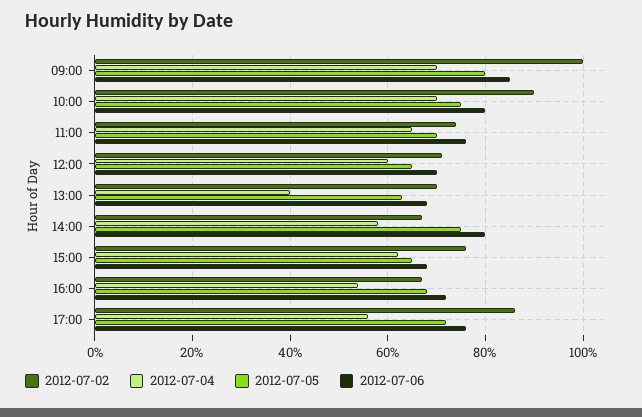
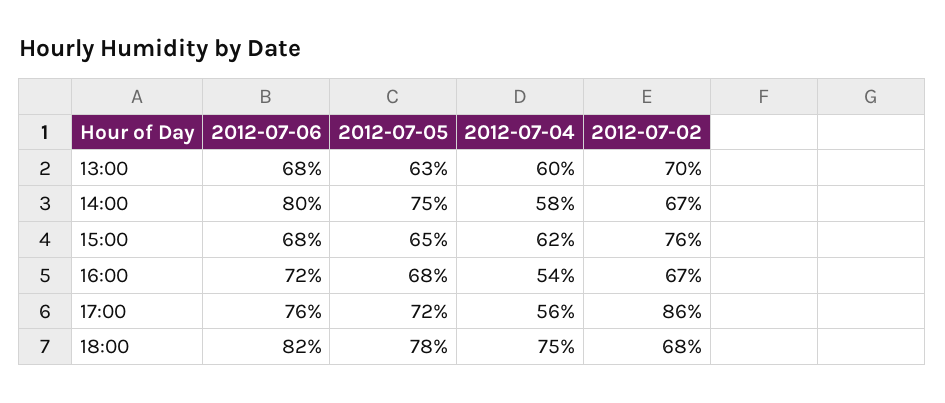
2012-07-02, 09:00: 100 -> none
2012-07-04, 09:00: 70 -> none
2012-07-05, 09:00: 80 -> none
2012-07-06, 09:00: 85 -> none
2012-07-02, 10:00: 90 -> none
2012-07-04, 10:00: 70 -> none
2012-07-05, 10:00: 75 -> none
2012-07-06, 10:00: 80 -> none
2012-07-02, 11:00: 75 -> none
2012-07-04, 11:00: 65 -> none
2012-07-05, 11:00: 70 -> none
2012-07-06, 11:00: 75 -> none
2012-07-02, 12:00: 70 -> none
2012-07-04, 12:00: 60 -> none
2012-07-05, 12:00: 65 -> none
2012-07-06, 12:00: 70 -> none
2012-07-04, 13:00: 40 -> 60
2012-07-06, 18:00: none -> 82
2012-07-05, 18:00: none -> 78
2012-07-04, 18:00: none -> 75
2012-07-02, 18:00: none -> 68

